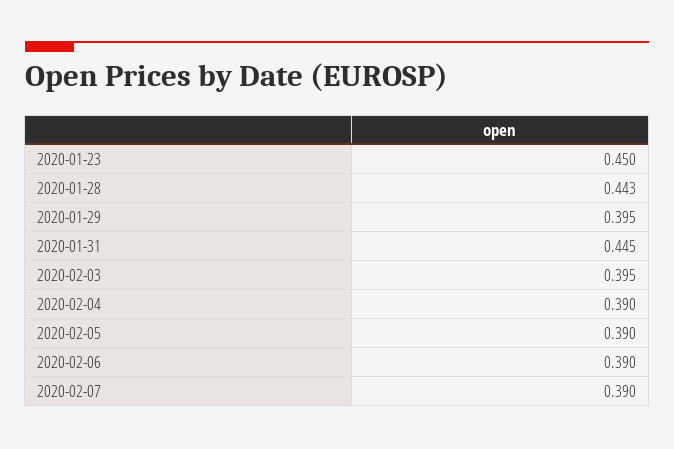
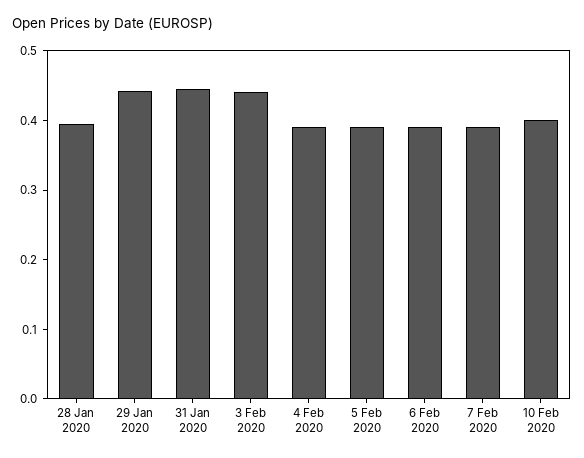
2020-01-23: 0.45 -> none
2020-01-28: 0.443 -> 0.4
2020-01-29: 0.395 -> 0.44
2020-02-03: 0.395 -> 0.44
10 Feb 2020: none -> 0.4

